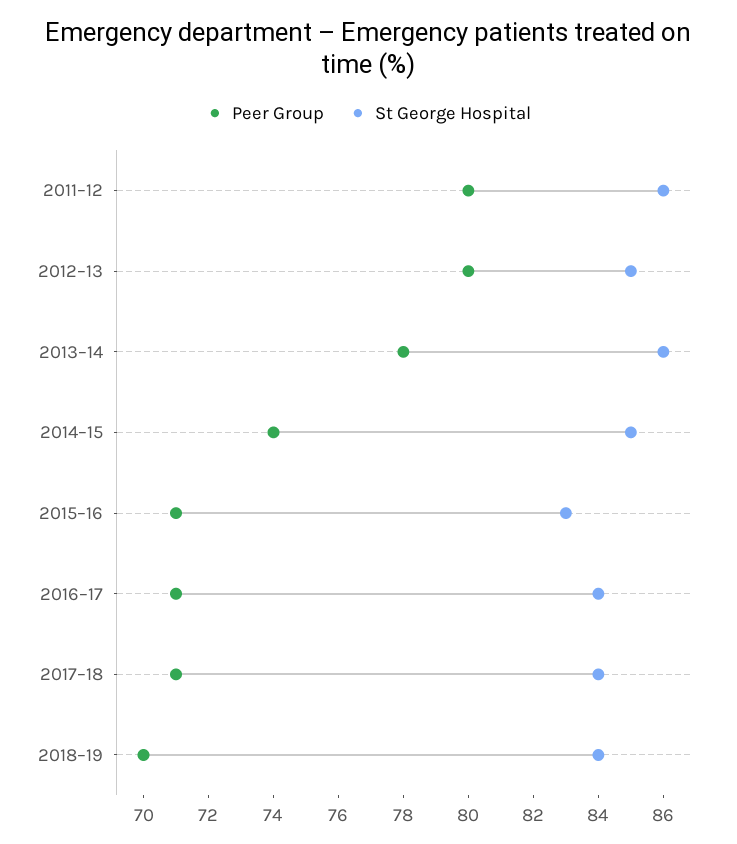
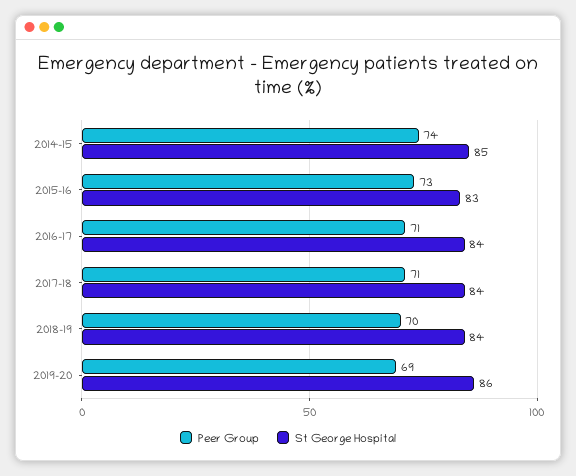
Peer Group, 2011–12: 80 -> none
St George Hospital, 2011–12: 86 -> none
Peer Group, 2012–13: 80 -> none
St George Hospital, 2012–13: 85 -> none
Peer Group, 2013–14: 78 -> none
St George Hospital, 2013–14: 86 -> none
Peer Group, 2015–16: 71 -> 73
Peer Group, 2019–20: none -> 69
St George Hospital, 2019–20: none -> 86

